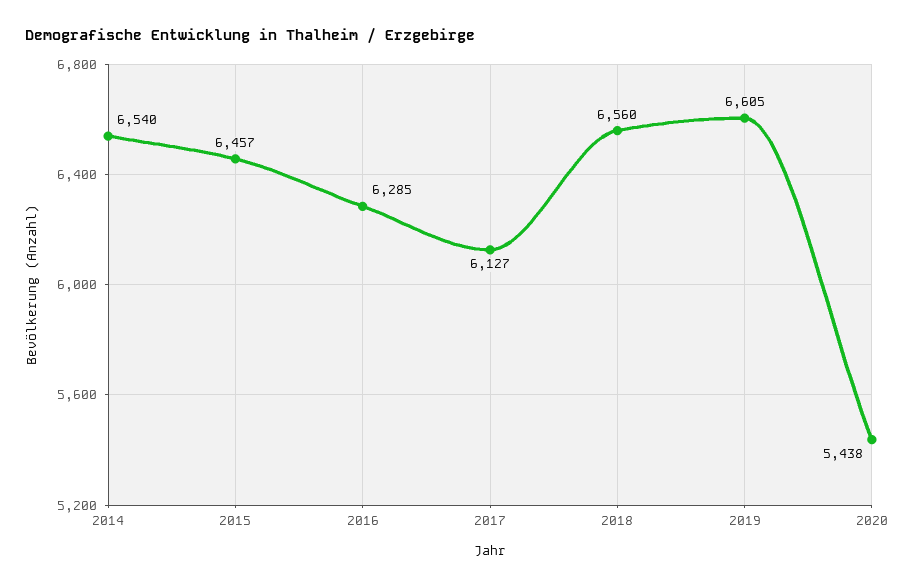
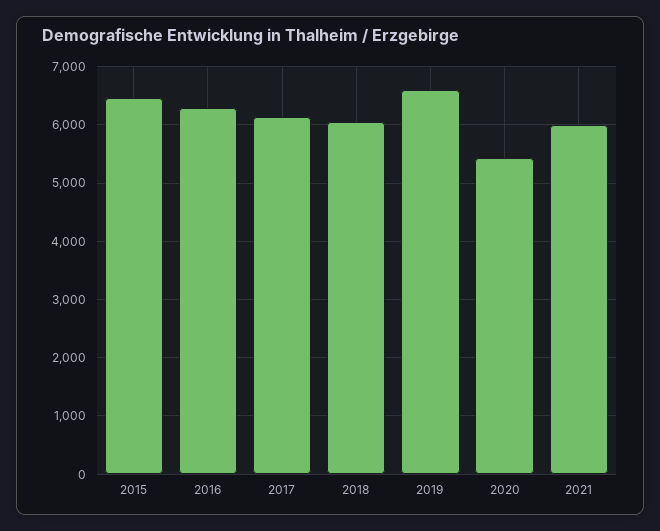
2014: 6540 -> none
2018: 6560 -> 6000
2021: none -> 6000

